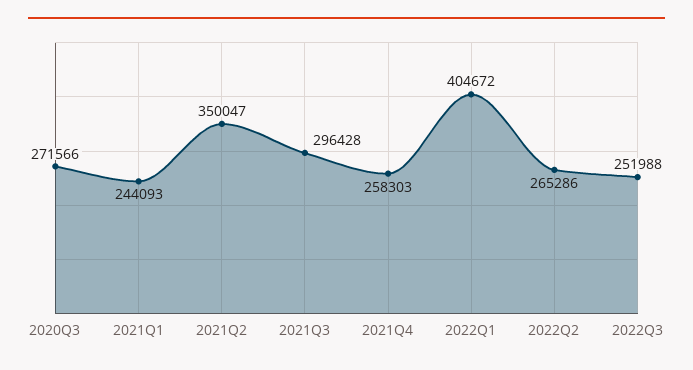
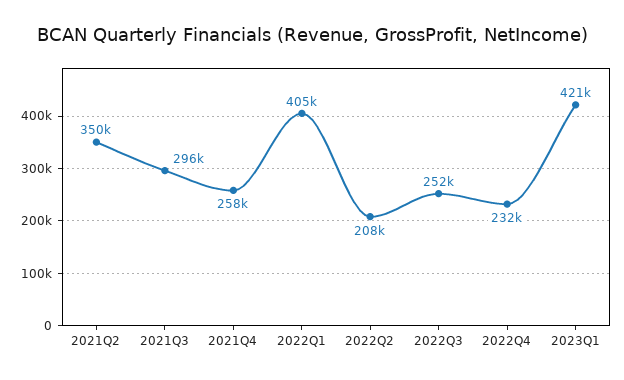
2020Q3: 271566 -> none
2021Q1: 244093 -> none
2022Q2: 265286 -> 208000
2022Q4: none -> 232000
2023Q1: none -> 421000

